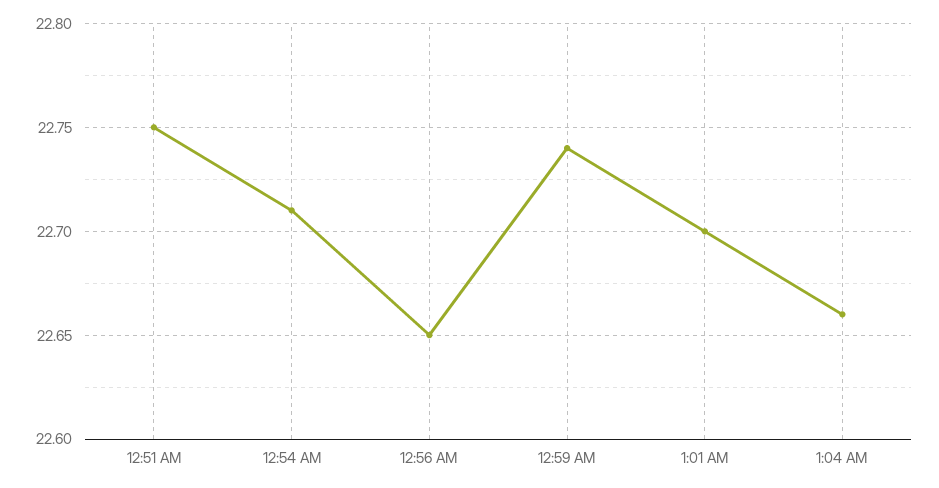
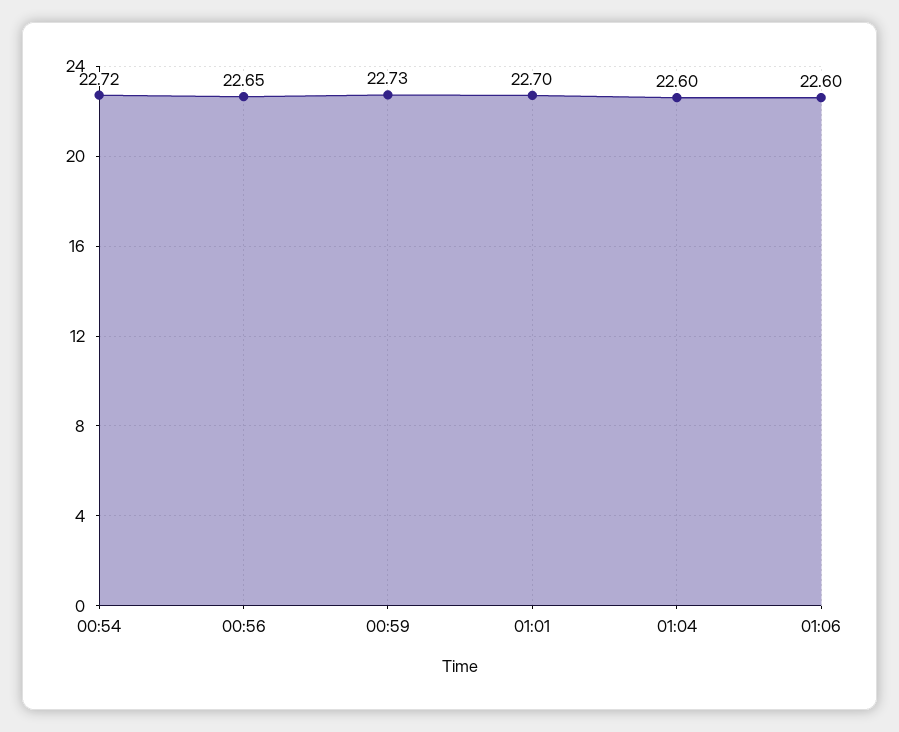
12:51 AM: 22.75 -> none
12:54 AM: 22.71 -> 22.72
12:59 AM: 22.74 -> 22.73
1:04 AM: 22.66 -> 22.6
01:06: none -> 22.6

